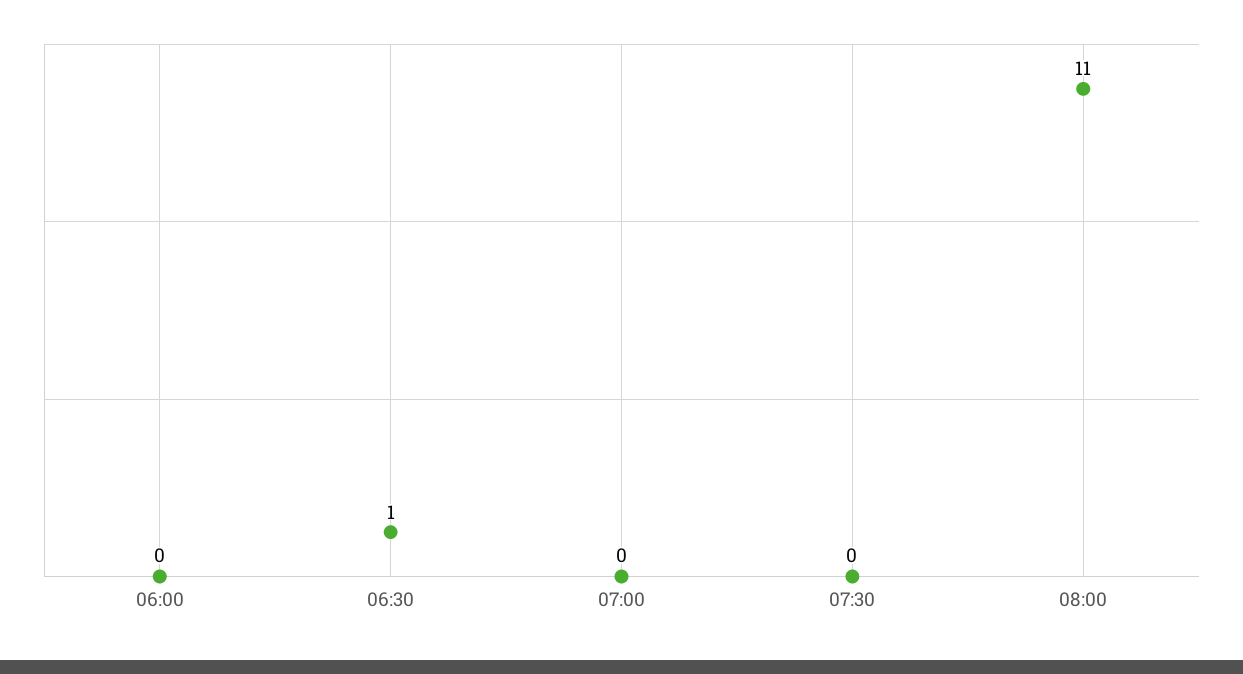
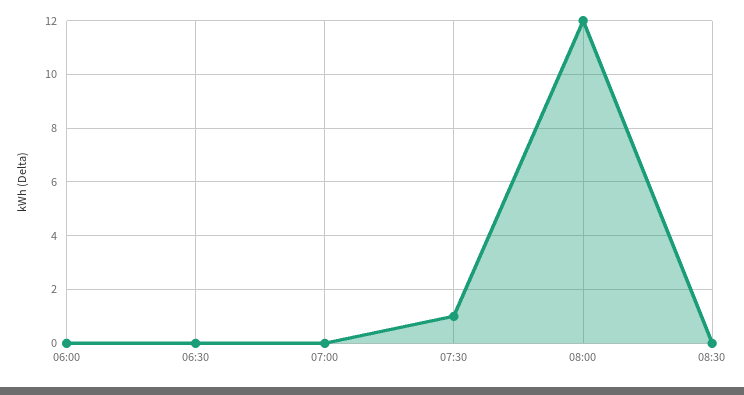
06:30: 1 -> 0
07:30: 0 -> 1
08:00: 11 -> 12
08:30: none -> 0

